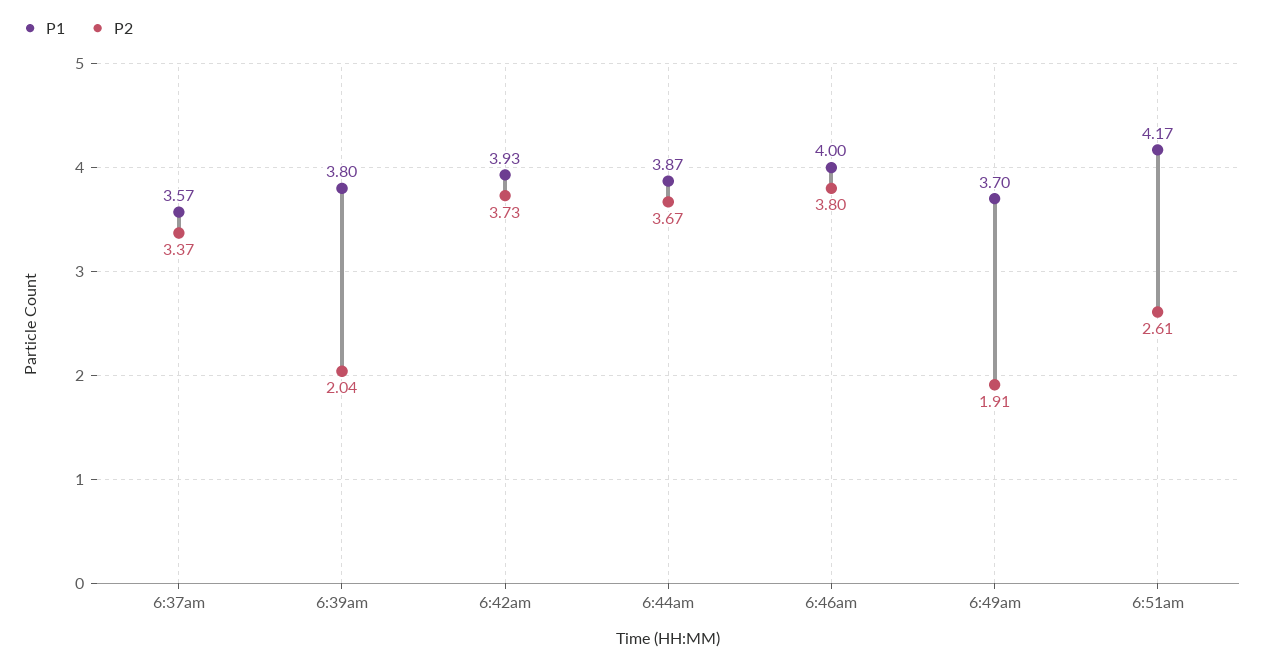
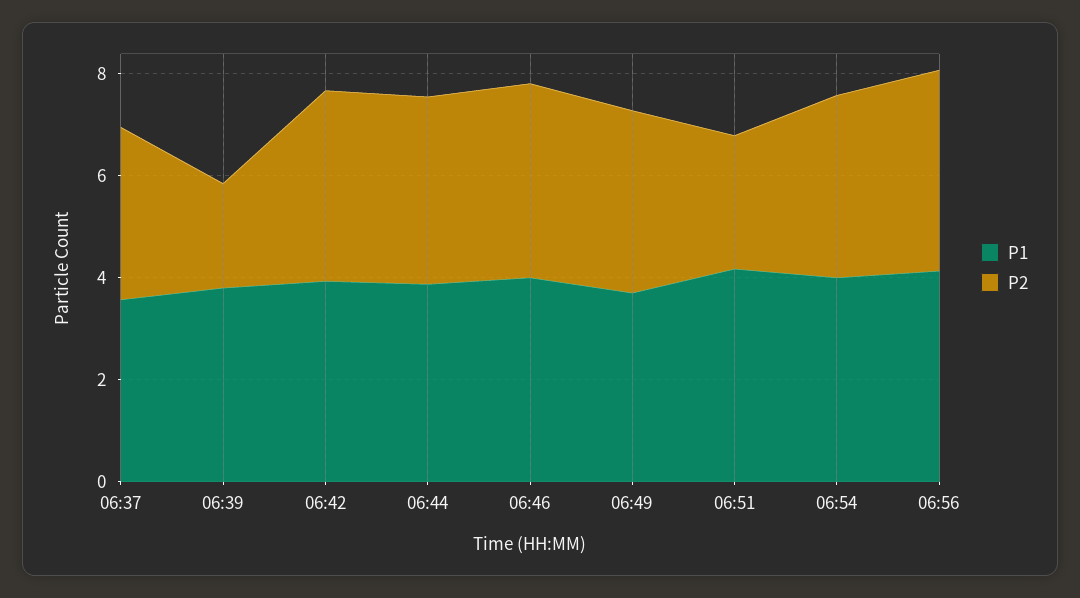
P2, 6:49am: 1.91 -> 3.5
P1, 06:54: none -> 4
P2, 06:54: none -> 3.5
P1, 06:56: none -> 4
P2, 06:56: none -> 4

